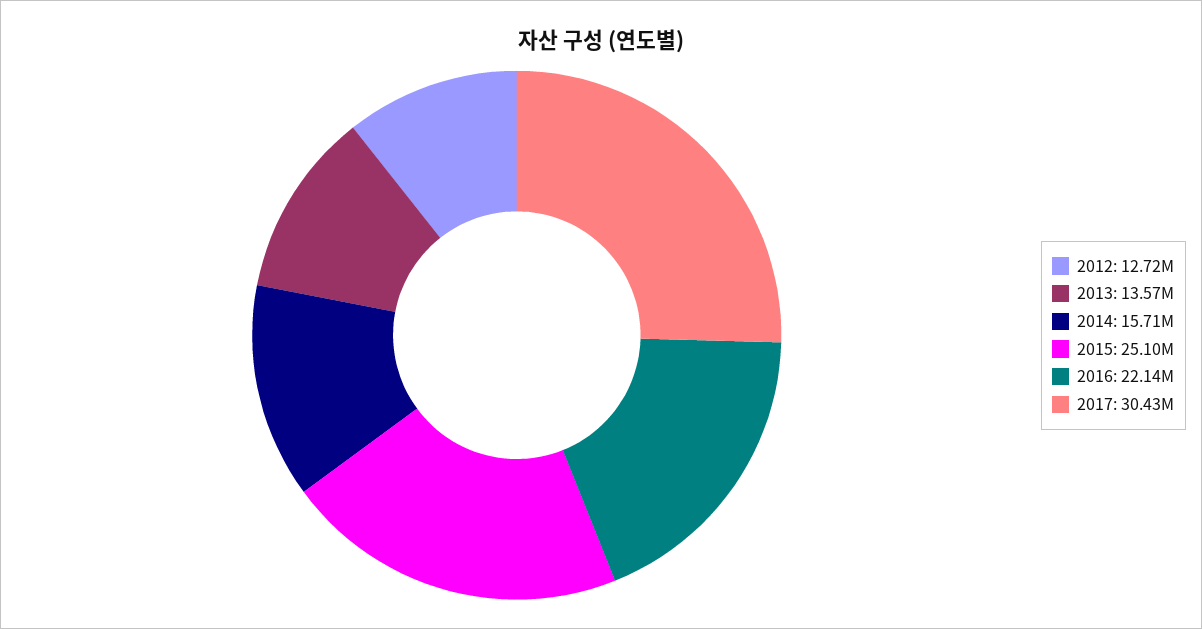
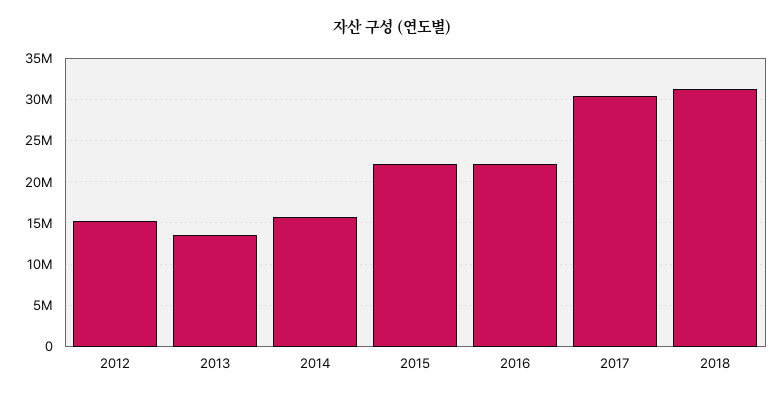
2012: 12720000 -> 15000000
2015: 25100000 -> 22000000
2018: none -> 31000000

